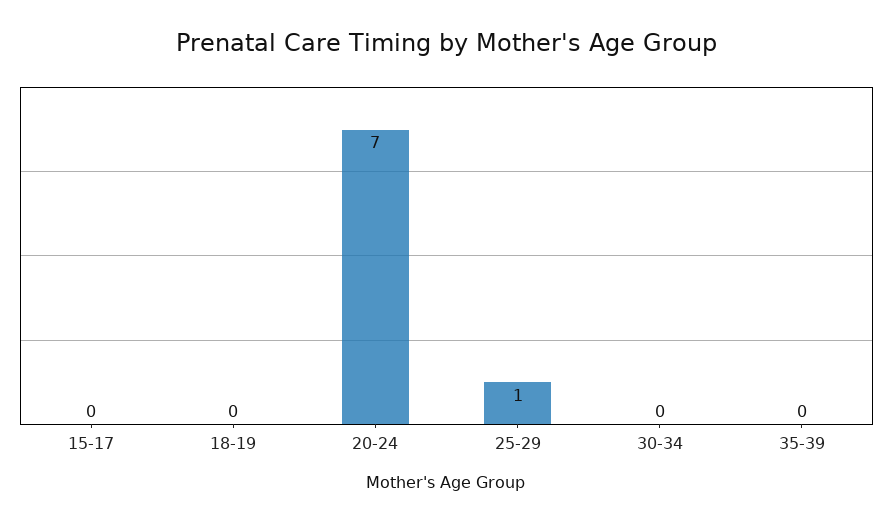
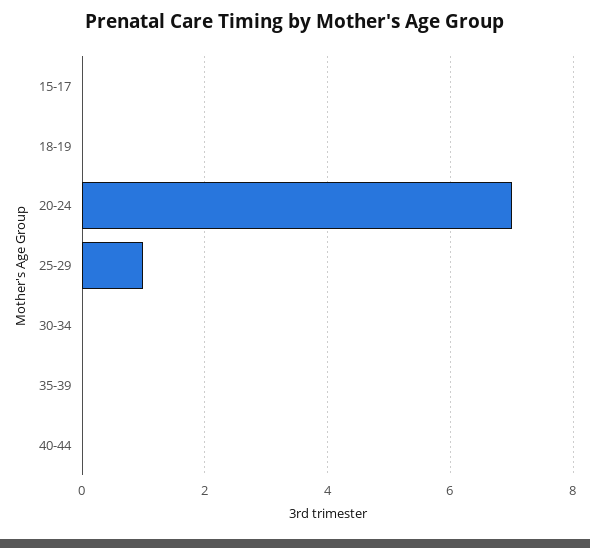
40-44: none -> 0

